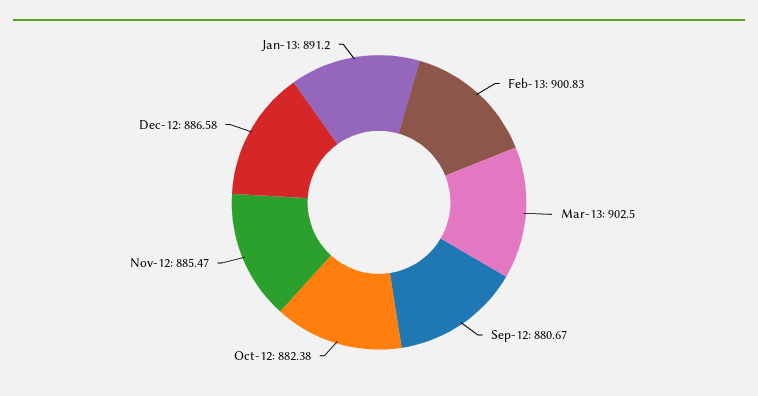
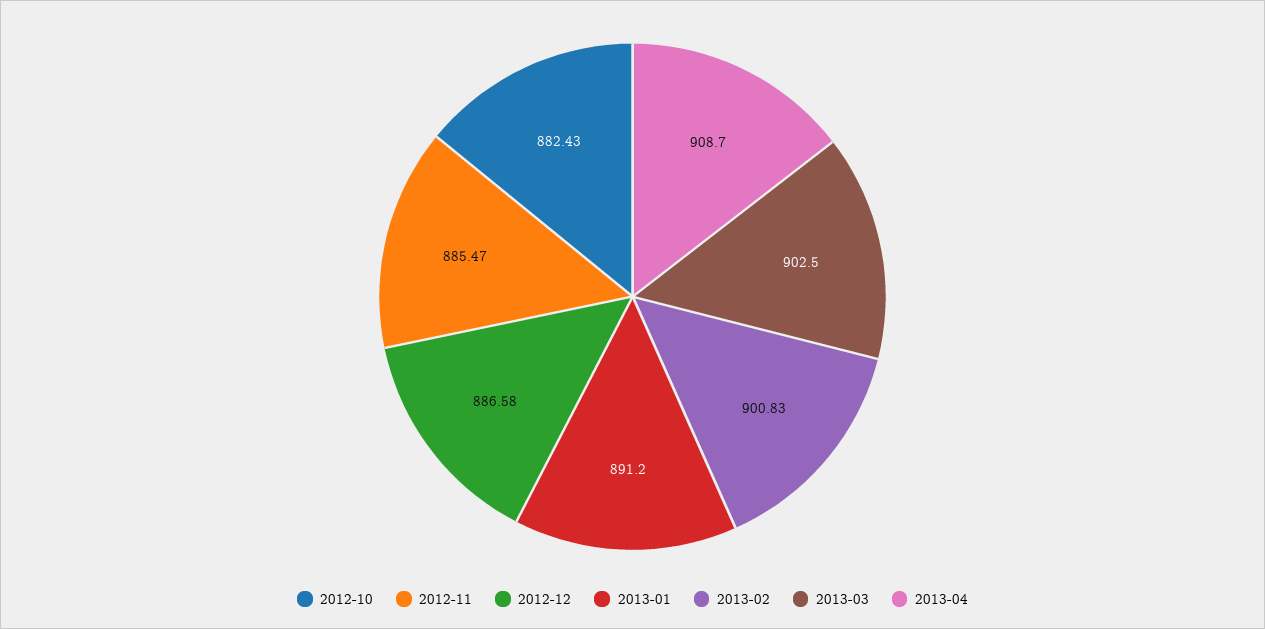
Sep-12: 880.67 -> none
Oct-12: 882.38 -> 882.43
2013-04: none -> 908.7

